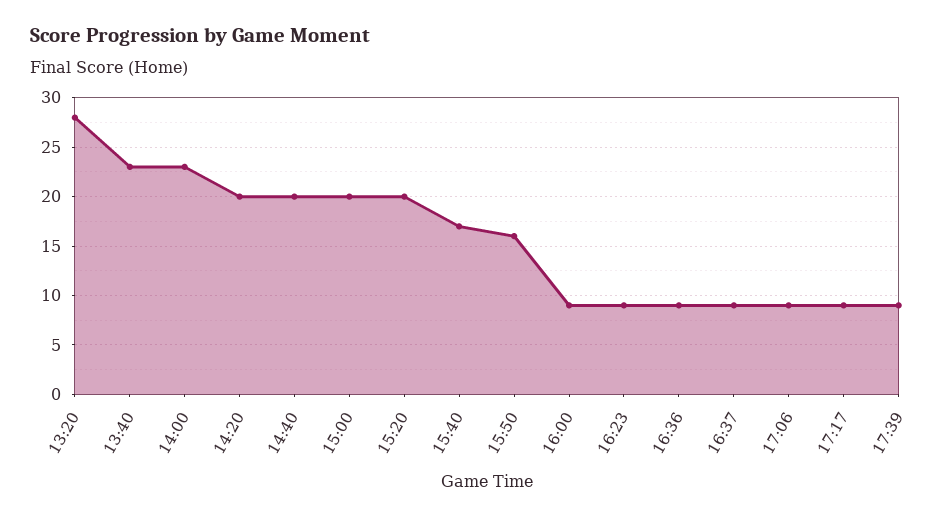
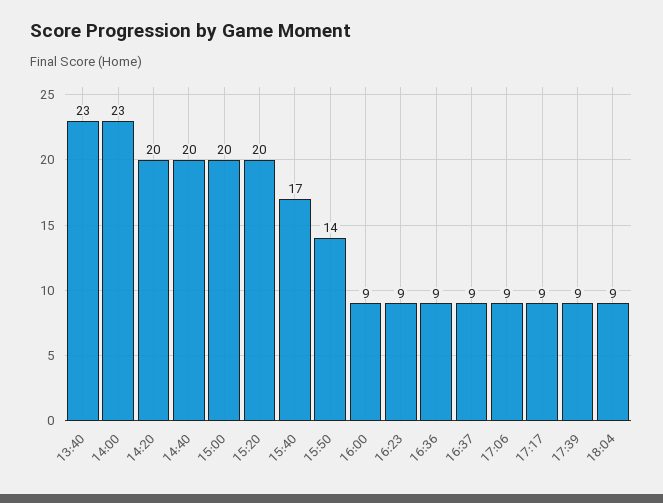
13:20: 28 -> none
15:50: 16 -> 14
18:04: none -> 9

